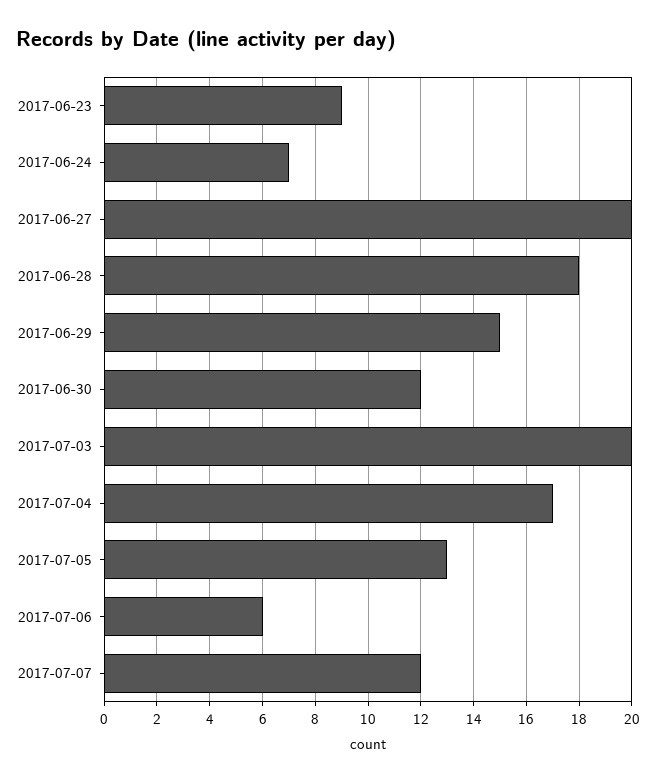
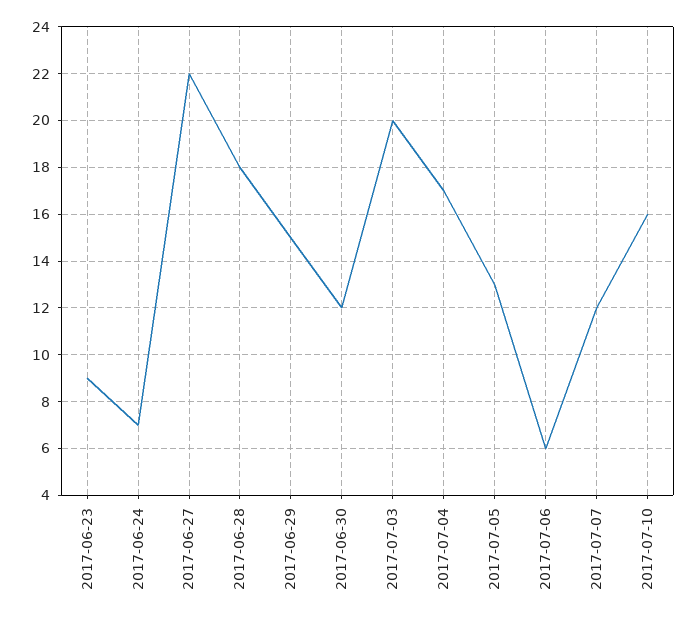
2017-06-27: 20 -> 22
2017-07-10: none -> 16

